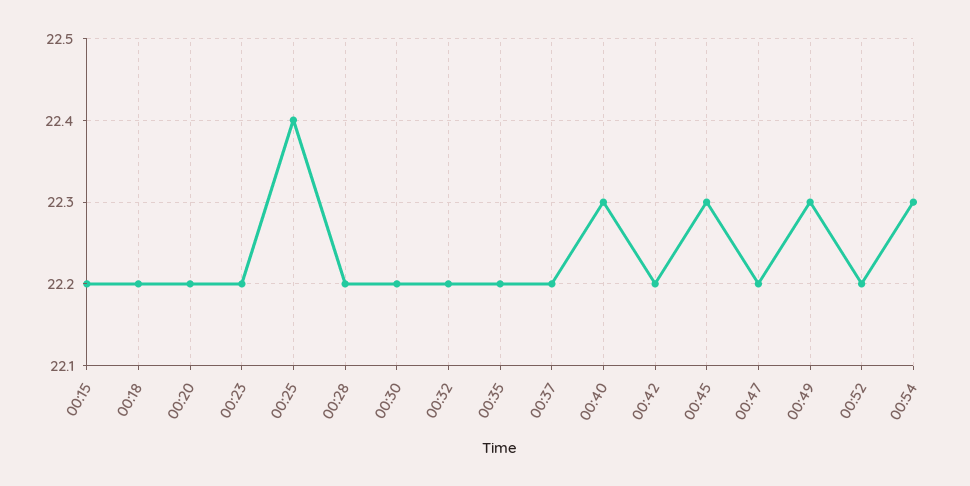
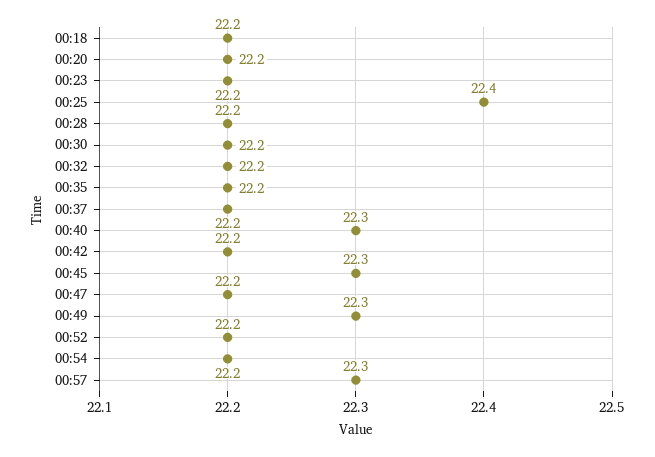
00:15: 22.2 -> none
00:54: 22.3 -> 22.2
00:57: none -> 22.3

